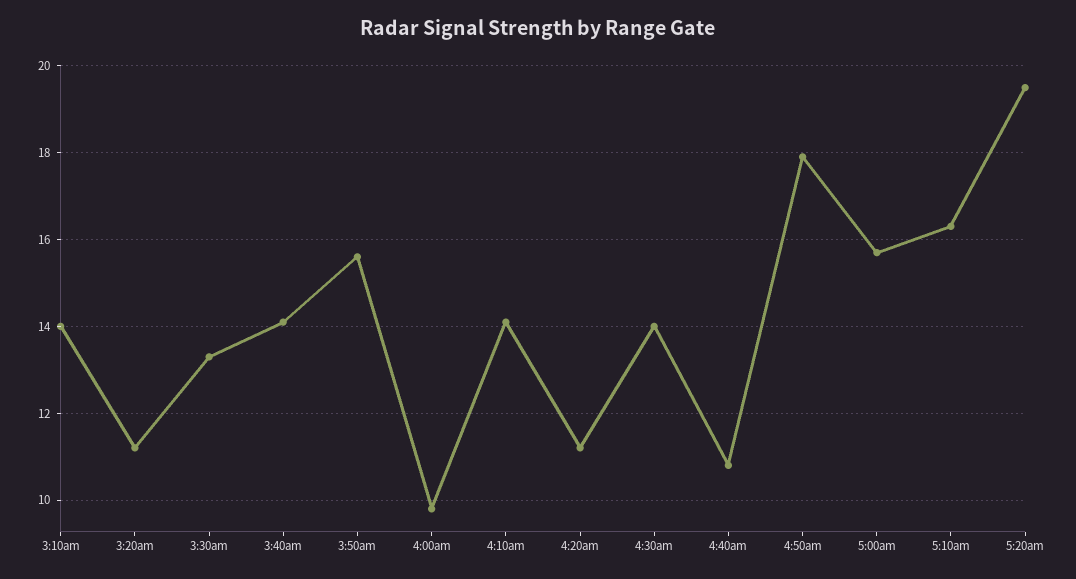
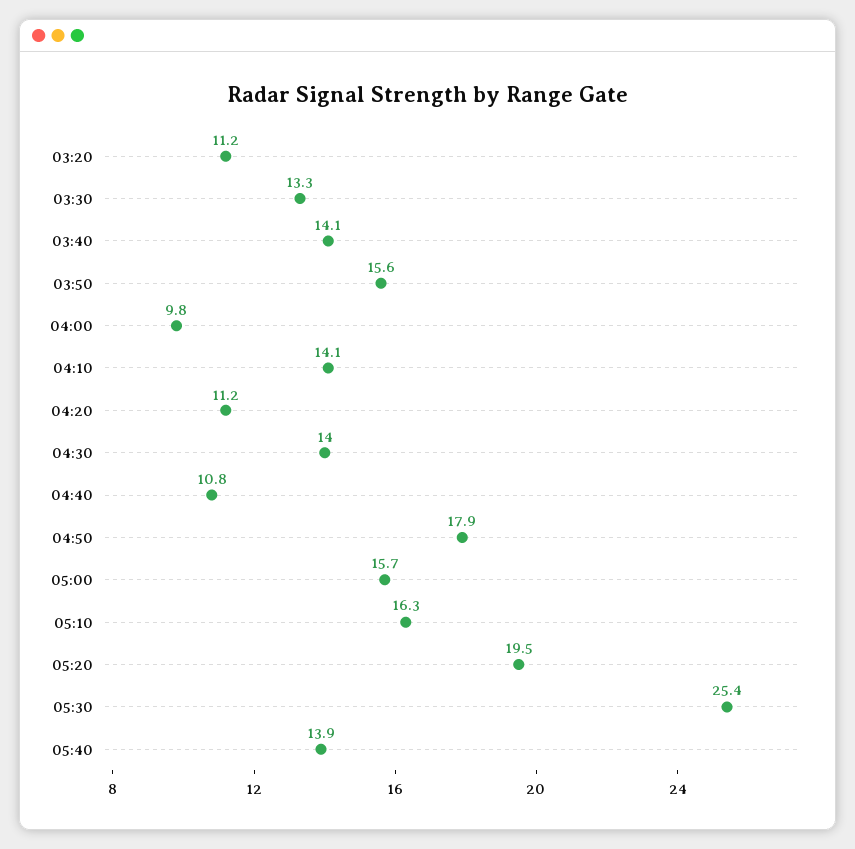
3:10am: 14 -> none
05:30: none -> 25.4
05:40: none -> 13.9

